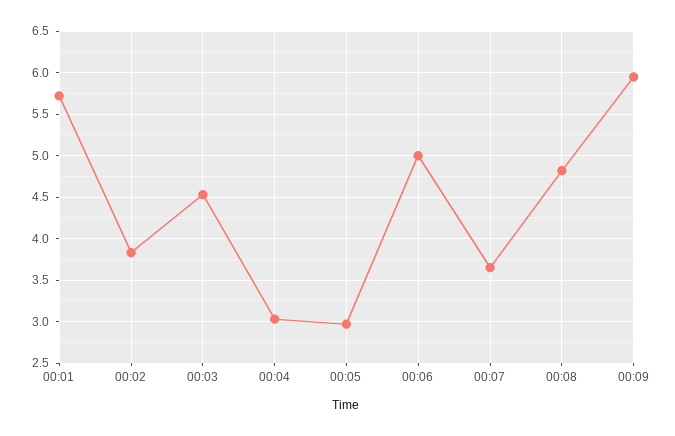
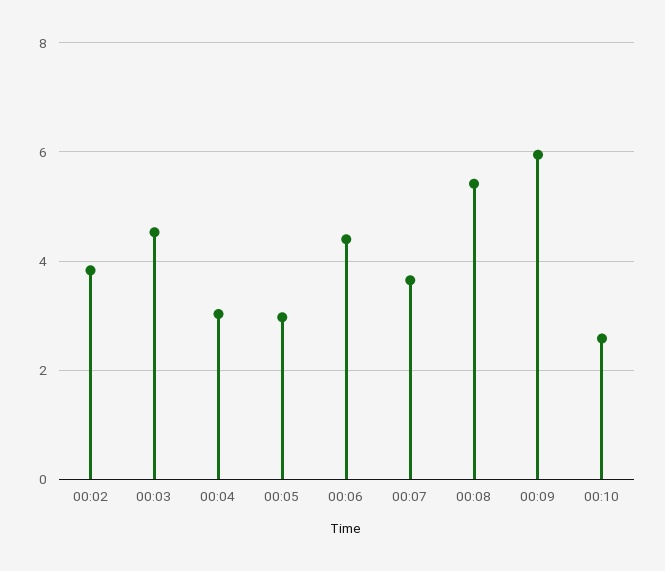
00:01: 5.7 -> none
00:06: 5 -> 4.4
00:08: 4.8 -> 5.4
00:10: none -> 2.6

